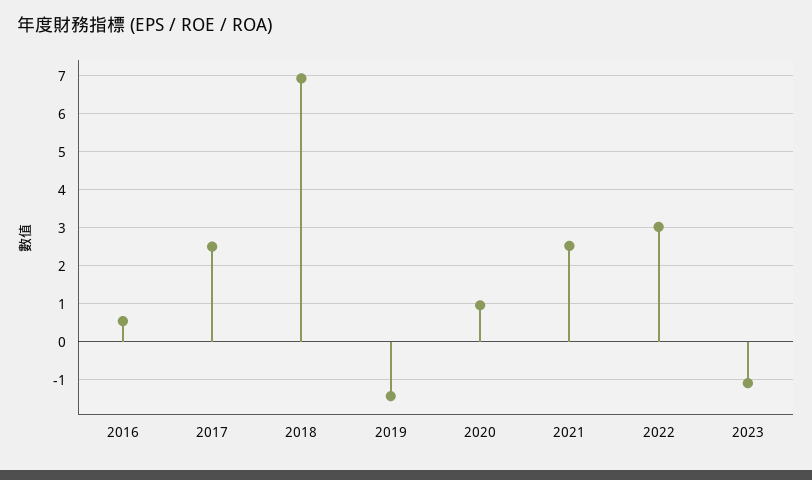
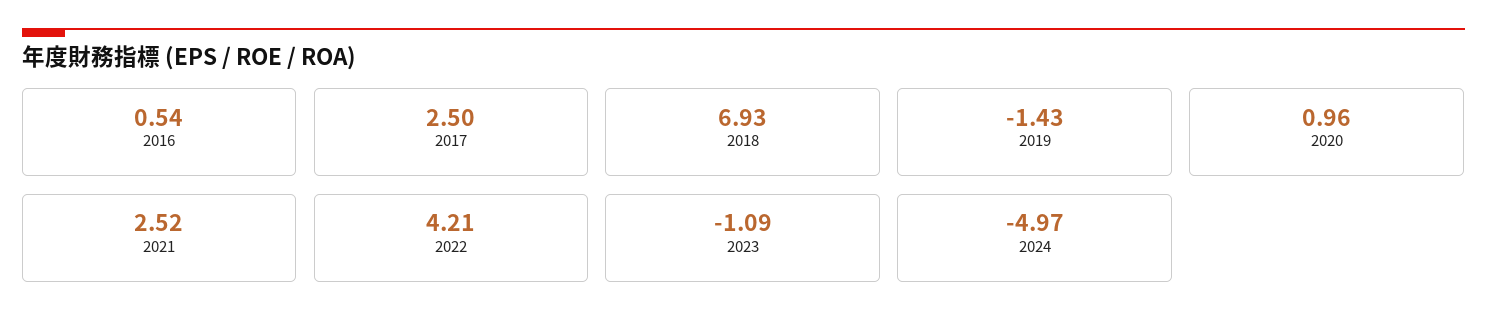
2022: 3 -> 4.21
2024: none -> -4.97

